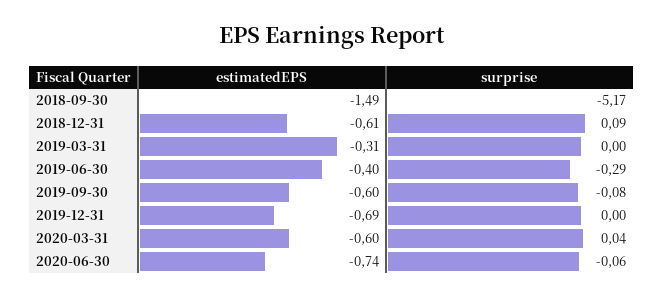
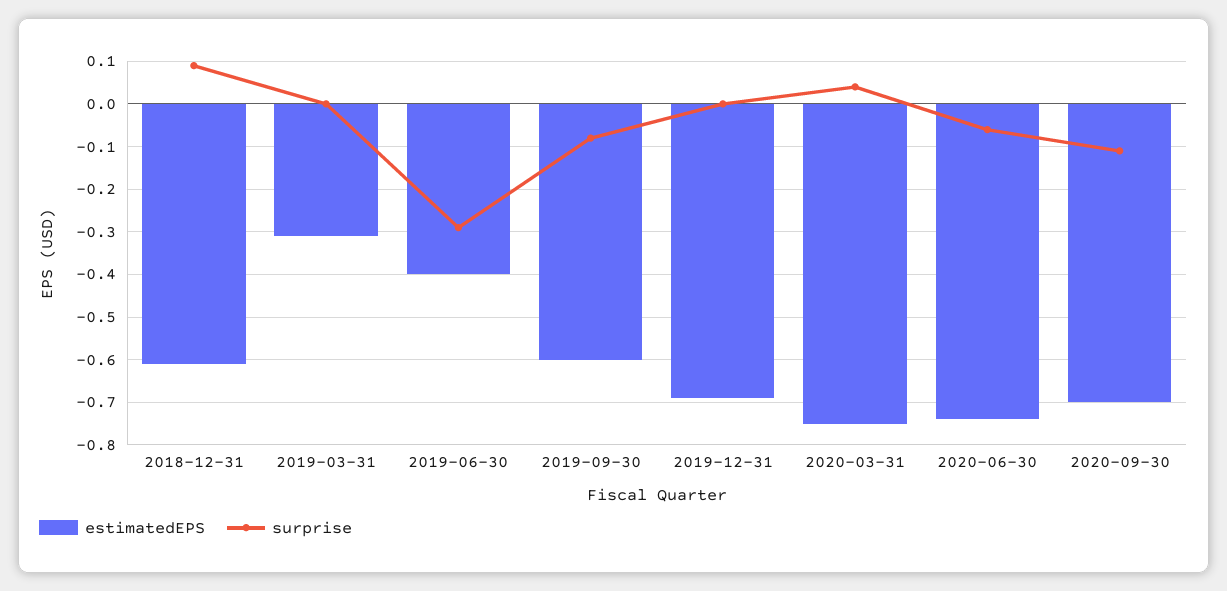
estimatedEPS, 2018-09-30: -1.49 -> none
surprise, 2018-09-30: -5.17 -> none
estimatedEPS, 2020-03-31: -0.6 -> -0.75
estimatedEPS, 2020-09-30: none -> -0.7
surprise, 2020-09-30: none -> -0.1

